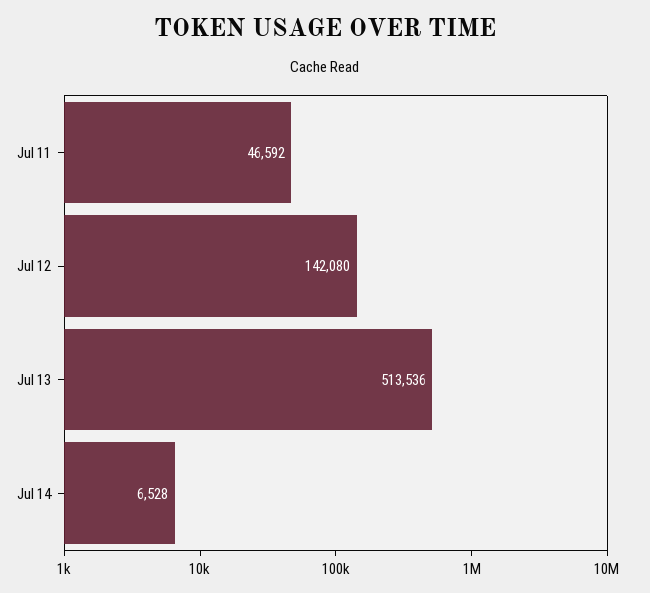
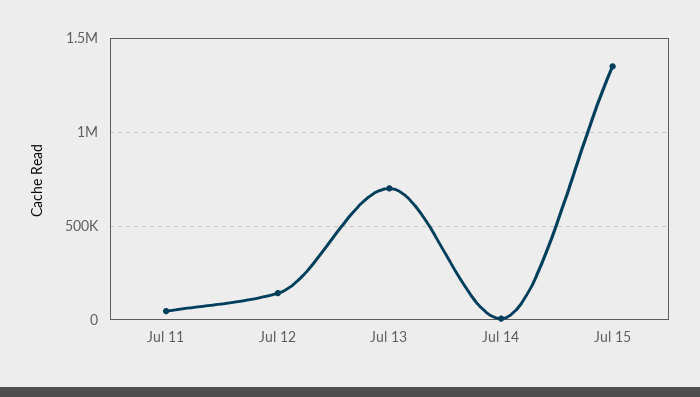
Jul 13: 513536 -> 700000
Jul 15: none -> 1350000

